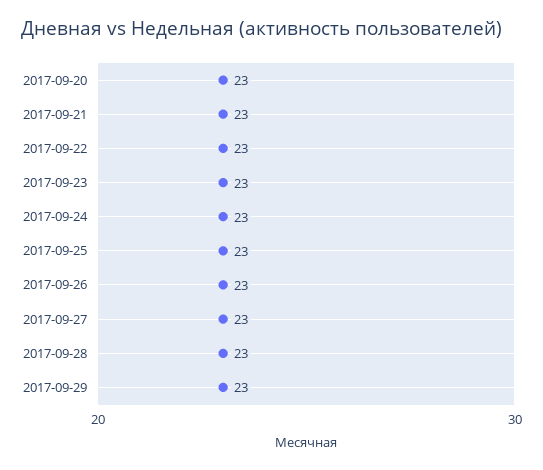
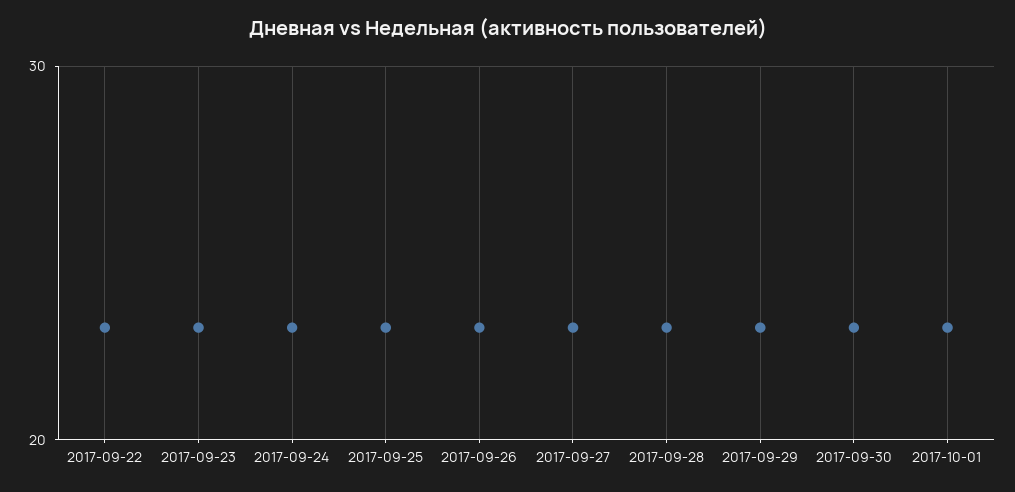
2017-09-20: 23 -> none
2017-09-21: 23 -> none
2017-09-30: none -> 23
2017-10-01: none -> 23

